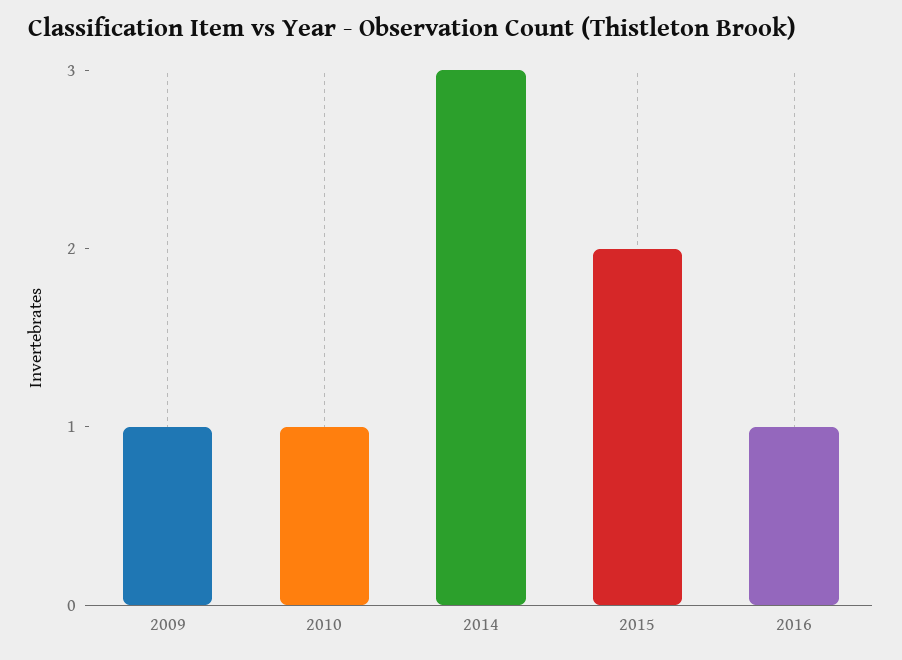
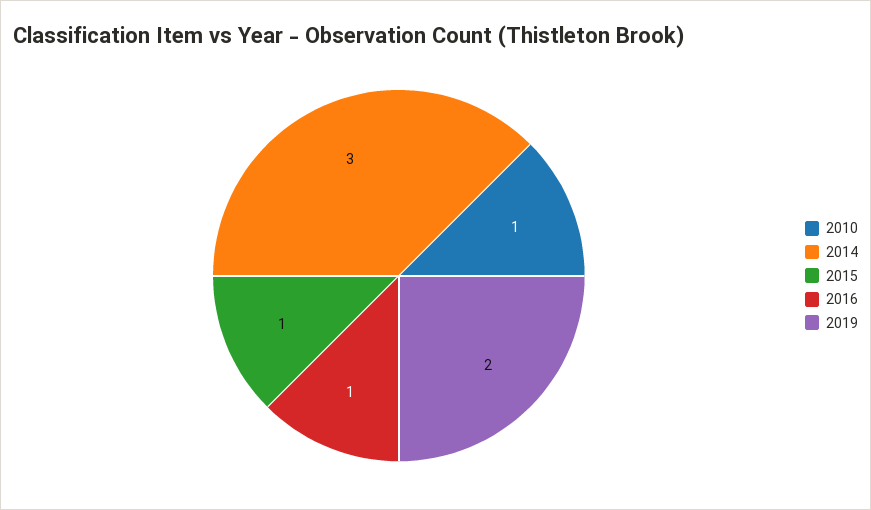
2009: 1 -> none
2015: 2 -> 1
2019: none -> 2

